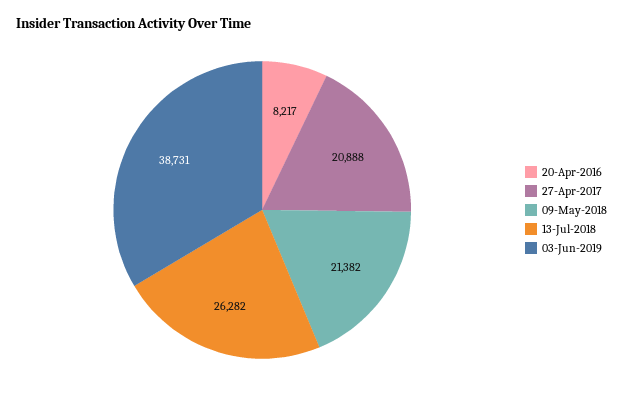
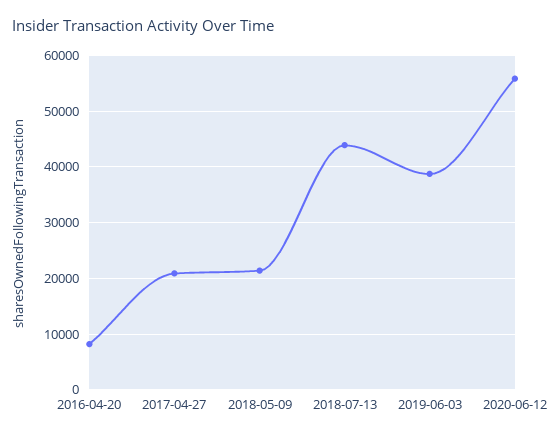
13-Jul-2018: 26282 -> 44000
2020-06-12: none -> 56000

